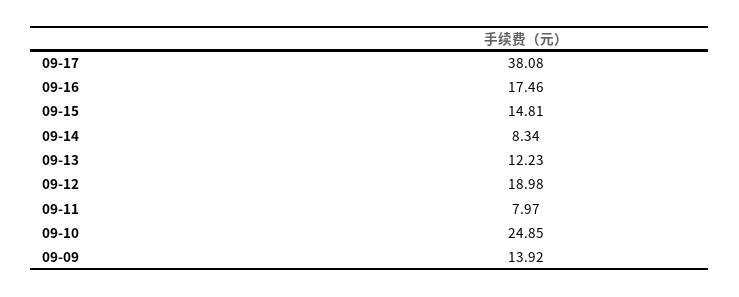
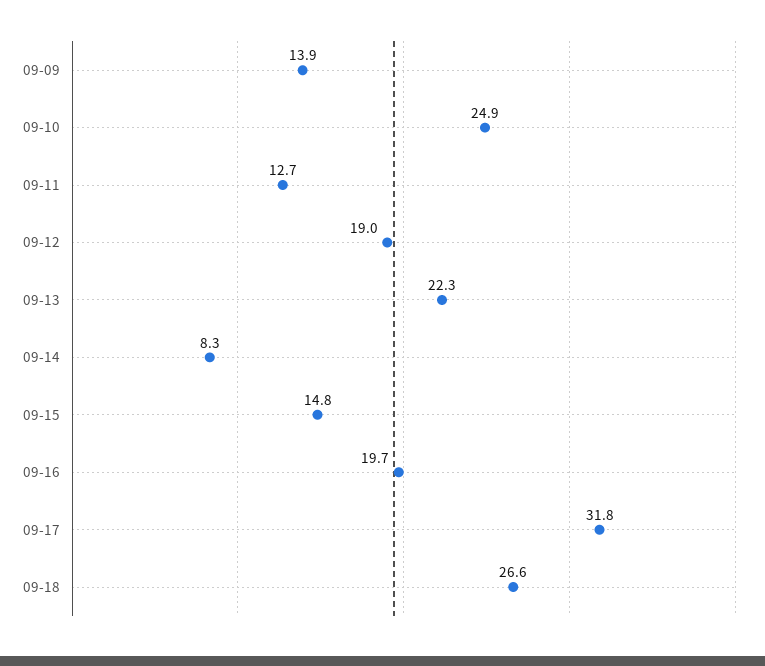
09-17: 38.08 -> 31.8
09-16: 17.46 -> 19.7
09-13: 12.23 -> 22.3
09-11: 7.97 -> 12.7
09-18: none -> 26.6

